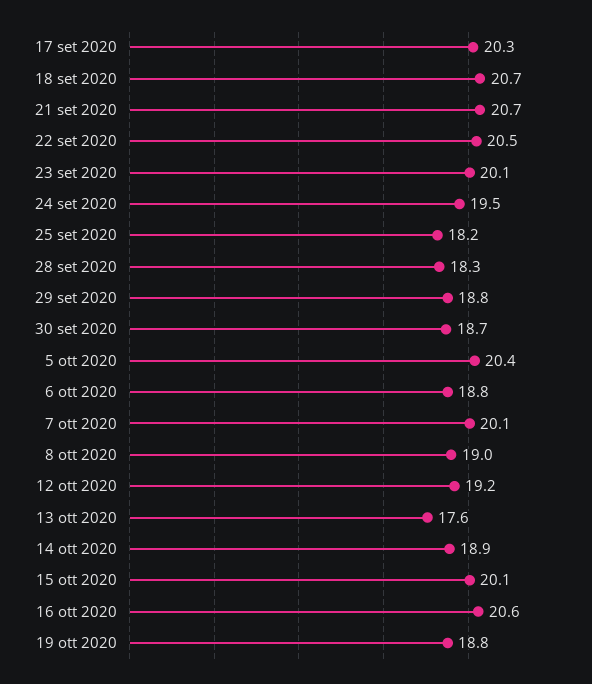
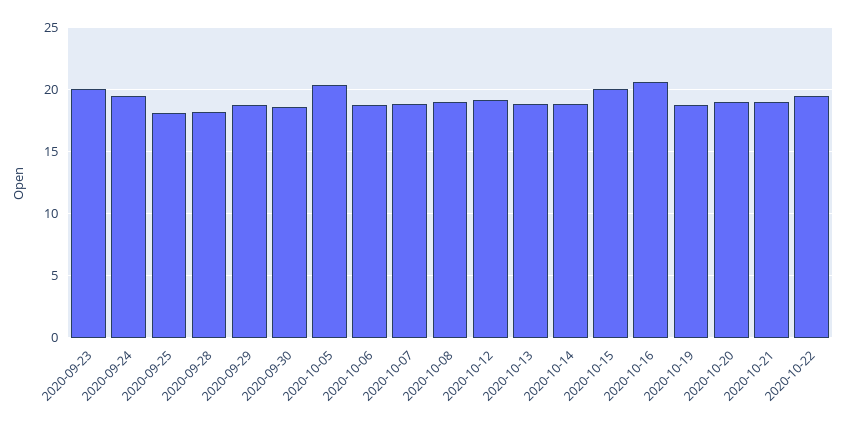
17 set 2020: 20.3 -> none
18 set 2020: 20.7 -> none
21 set 2020: 20.7 -> none
22 set 2020: 20.5 -> none
7 ott 2020: 20.1 -> 19
13 ott 2020: 17.6 -> 19
2020-10-20: none -> 19
2020-10-21: none -> 19
2020-10-22: none -> 19.5

